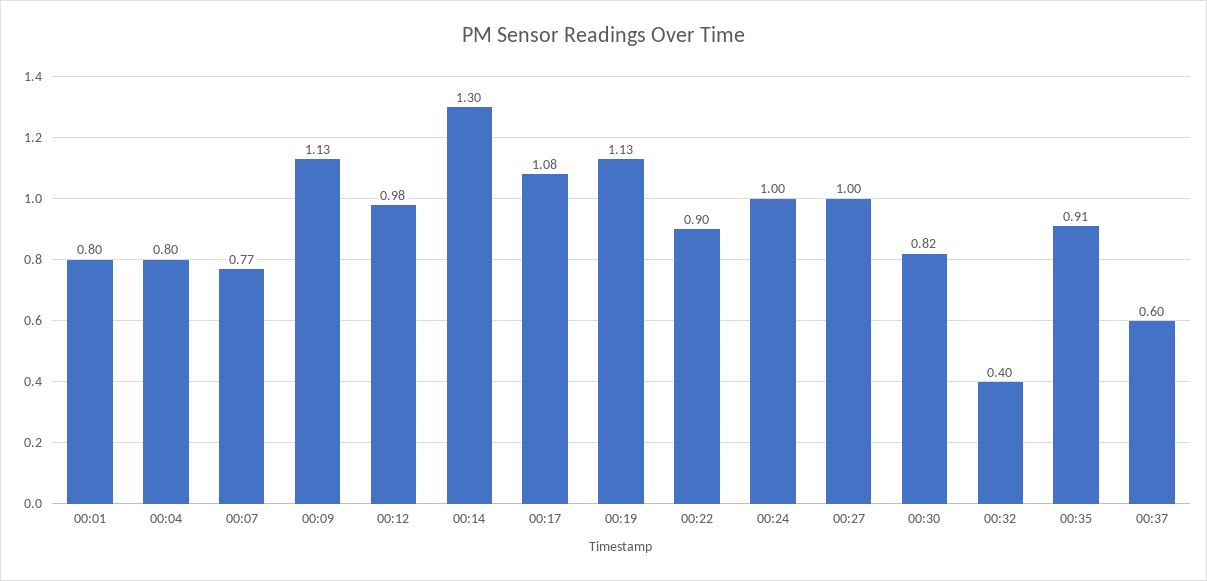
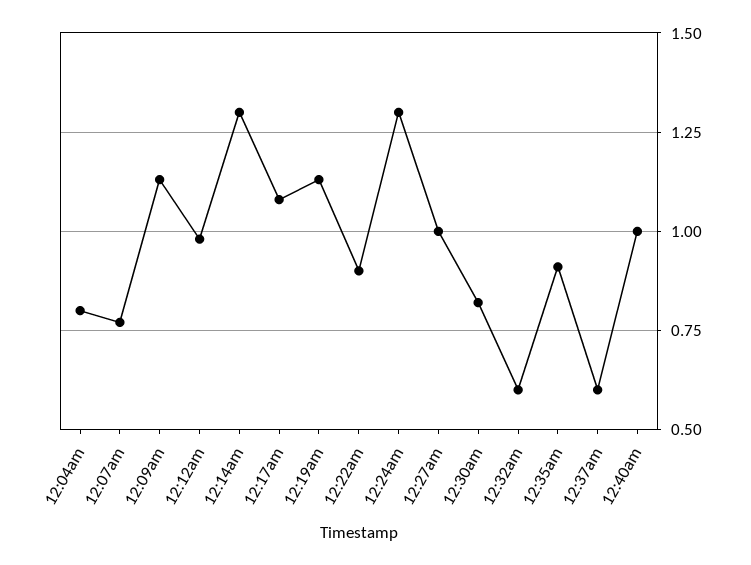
00:01: 0.8 -> none
00:24: 1 -> 1.3
00:32: 0.4 -> 0.6
12:40am: none -> 1

